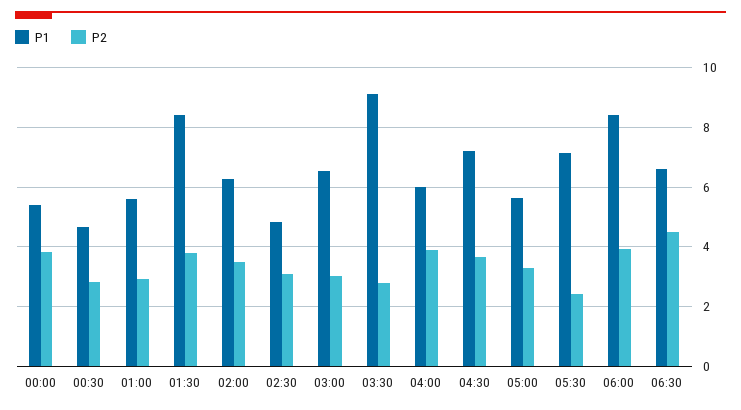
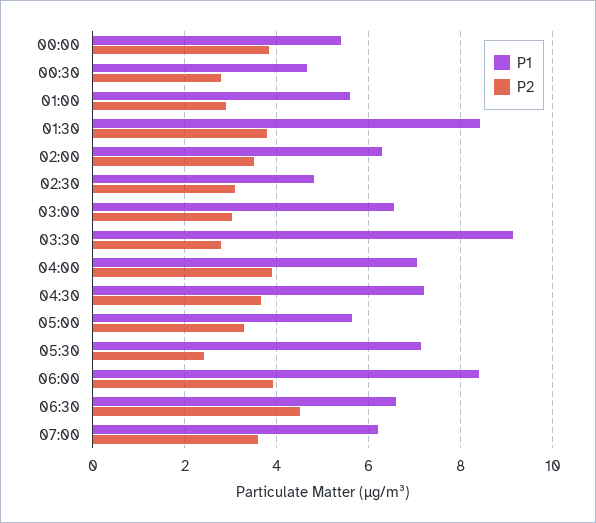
P1, 04:00: 6 -> 7
P1, 07:00: none -> 6.2
P2, 07:00: none -> 3.6

